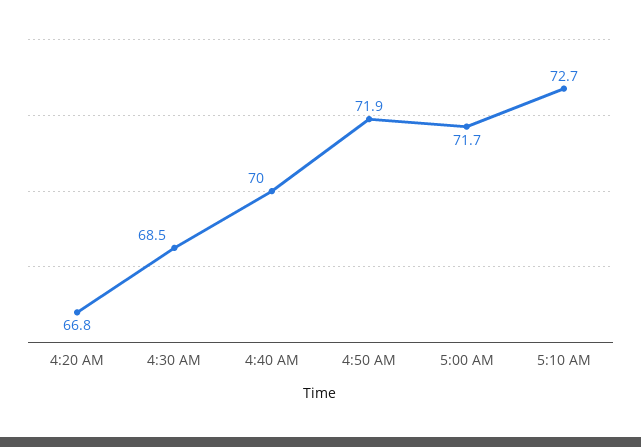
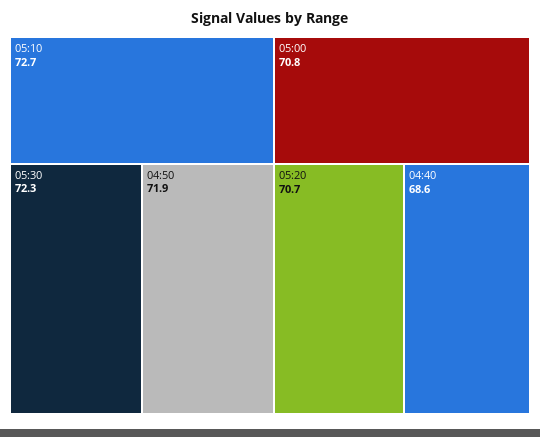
4:20 AM: 66.8 -> none
4:30 AM: 68.5 -> none
4:40 AM: 70 -> 68.6
5:00 AM: 71.7 -> 70.8
05:30: none -> 72.3
05:20: none -> 70.7

